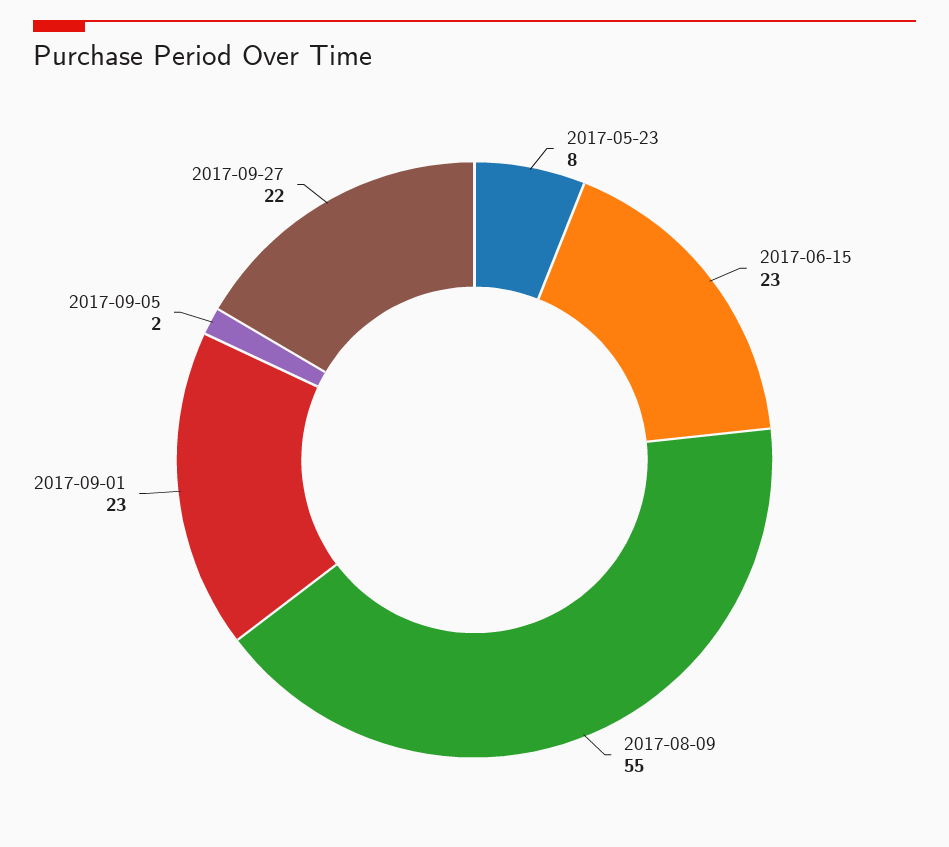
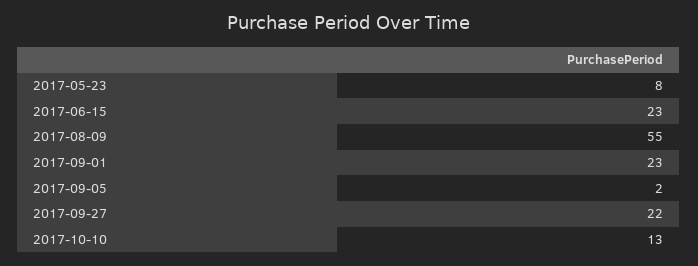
2017-10-10: none -> 13

